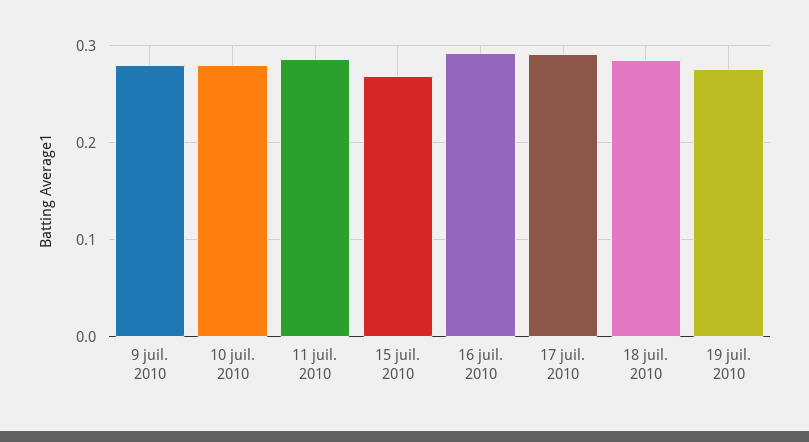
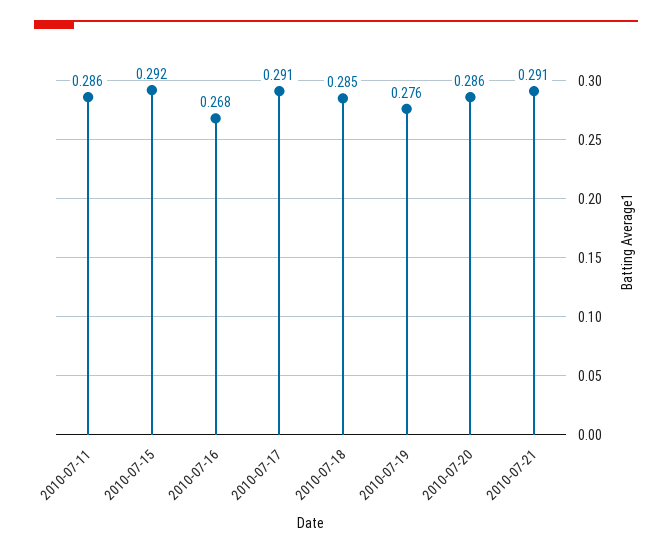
9 juil. 2010: 0.28 -> none
10 juil. 2010: 0.28 -> none
15 juil. 2010: 0.27 -> 0.292
16 juil. 2010: 0.29 -> 0.268
2010-07-20: none -> 0.286
2010-07-21: none -> 0.291

